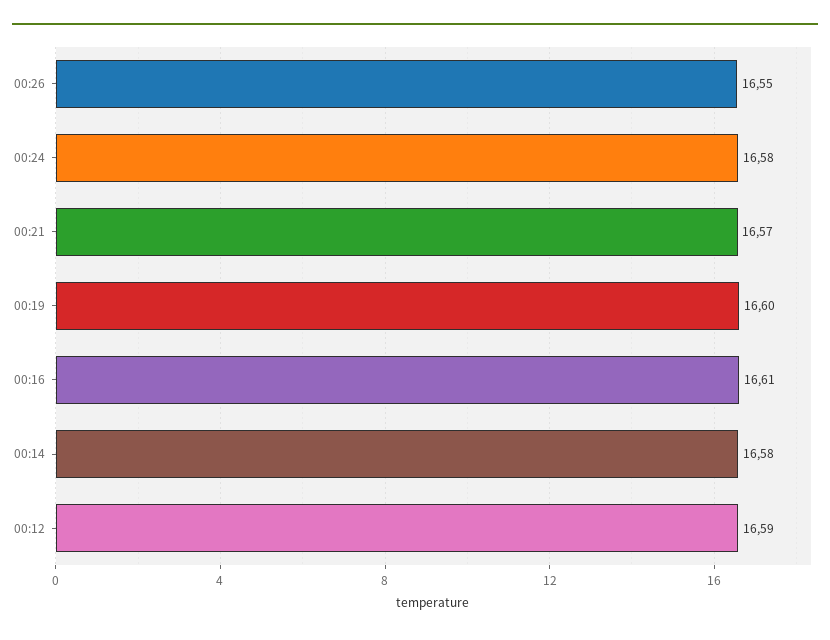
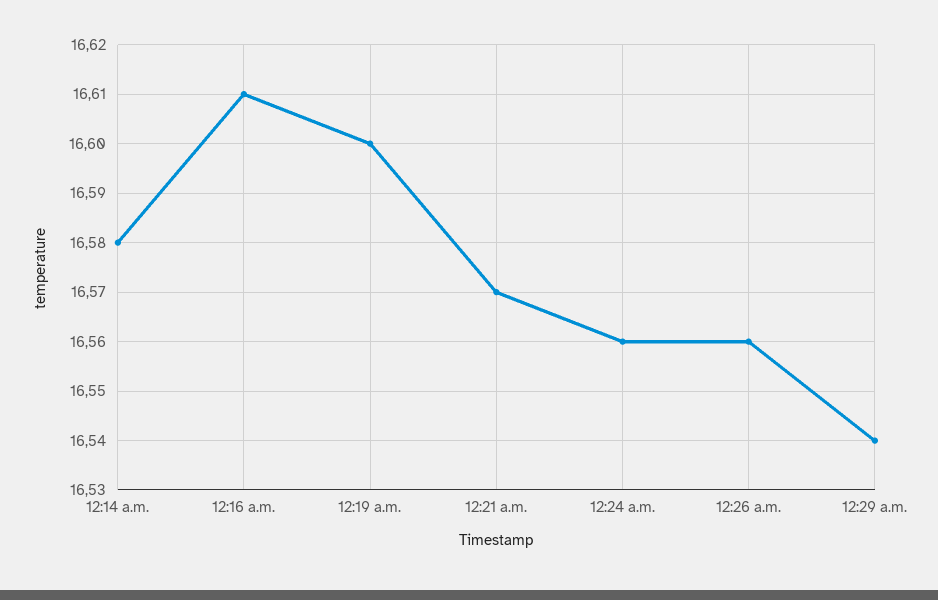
00:26: 16.55 -> 16.56
00:24: 16.58 -> 16.56
00:12: 16.59 -> none
12:29 a.m.: none -> 16.54

